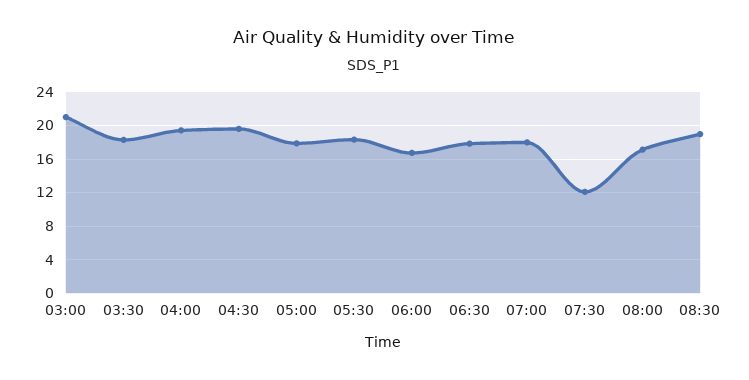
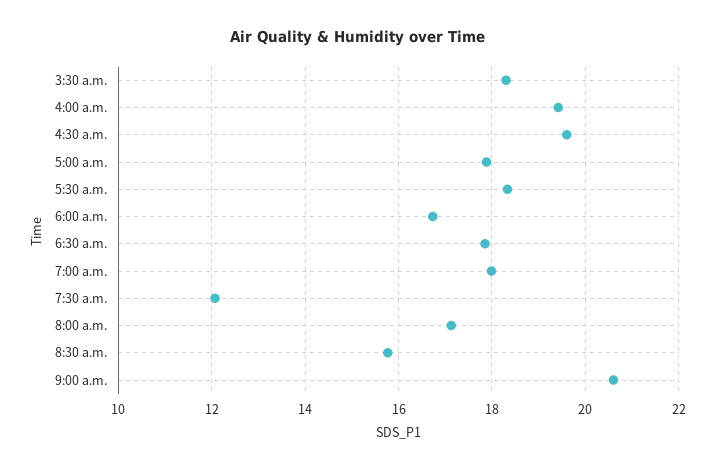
03:00: 21 -> none
08:30: 19 -> 15.8
9:00 a.m.: none -> 20.6

